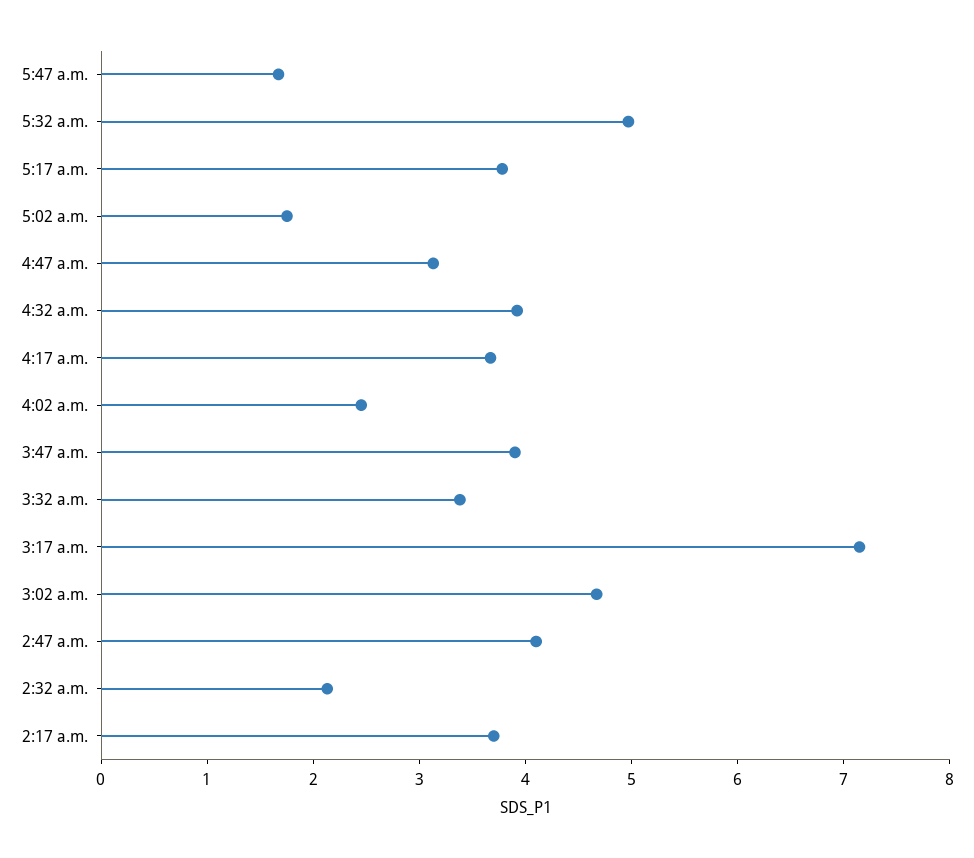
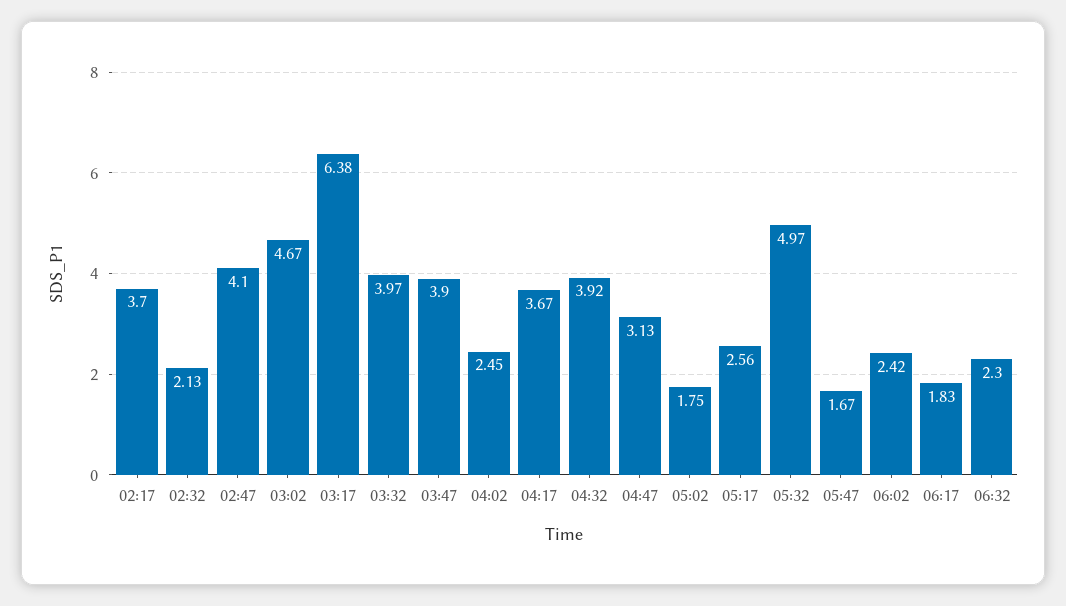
5:17 a.m.: 3.8 -> 2.56
3:32 a.m.: 3.4 -> 3.97
3:17 a.m.: 7.2 -> 6.38
06:02: none -> 2.42
06:17: none -> 1.83
06:32: none -> 2.3

